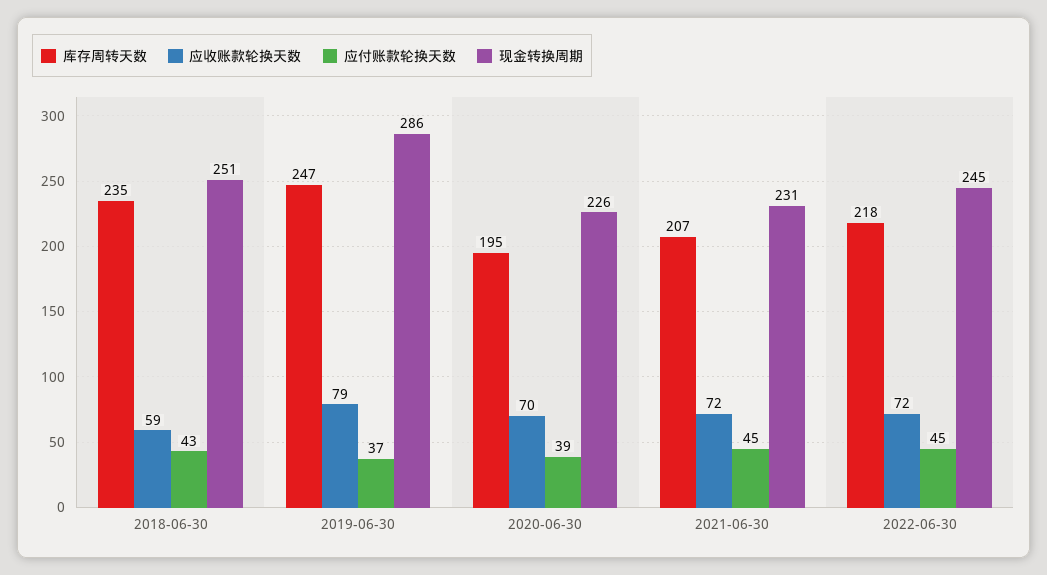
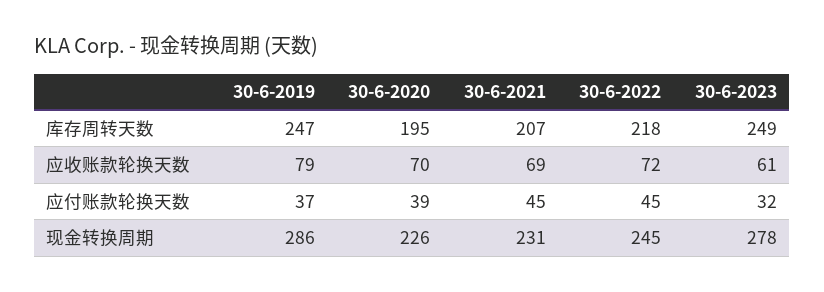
库存周转天数, 2018-06-30: 235 -> none
应收账款轮换天数, 2018-06-30: 59 -> none
应付账款轮换天数, 2018-06-30: 43 -> none
现金转换周期, 2018-06-30: 251 -> none
应收账款轮换天数, 2021-06-30: 72 -> 69
库存周转天数, 30-6-2023: none -> 249
应收账款轮换天数, 30-6-2023: none -> 61
应付账款轮换天数, 30-6-2023: none -> 32
现金转换周期, 30-6-2023: none -> 278

